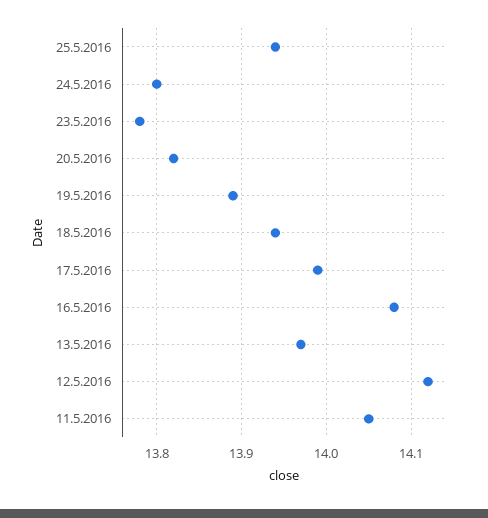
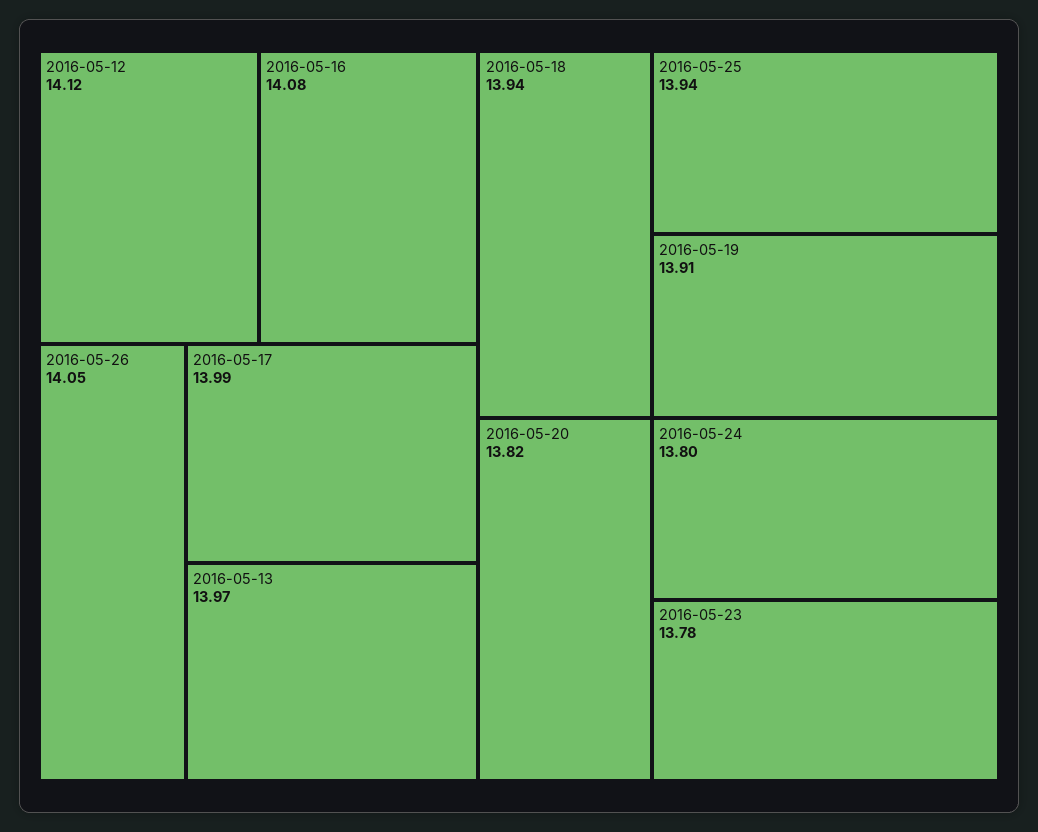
19.5.2016: 13.89 -> 13.91
11.5.2016: 14.05 -> none
2016-05-26: none -> 14.05

